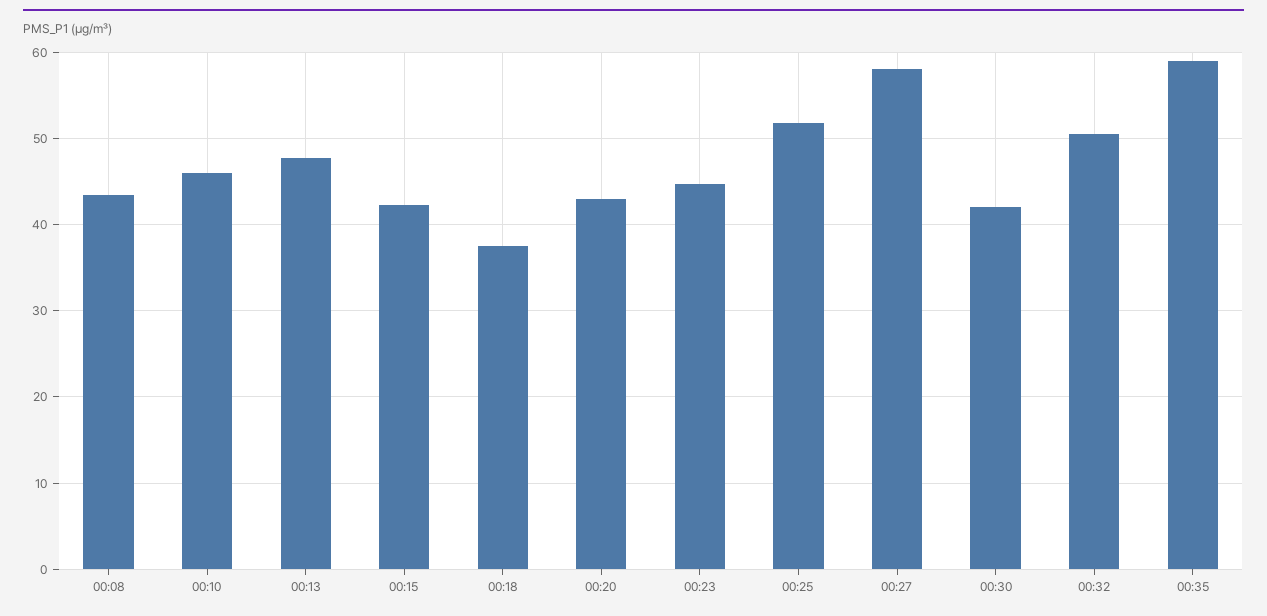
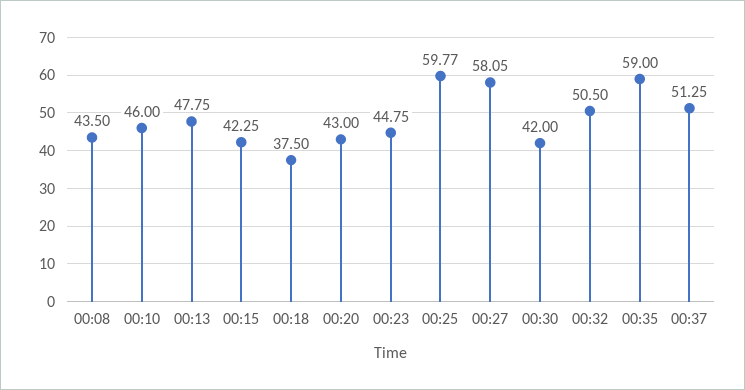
00:25: 52 -> 59.77
00:37: none -> 51.25

